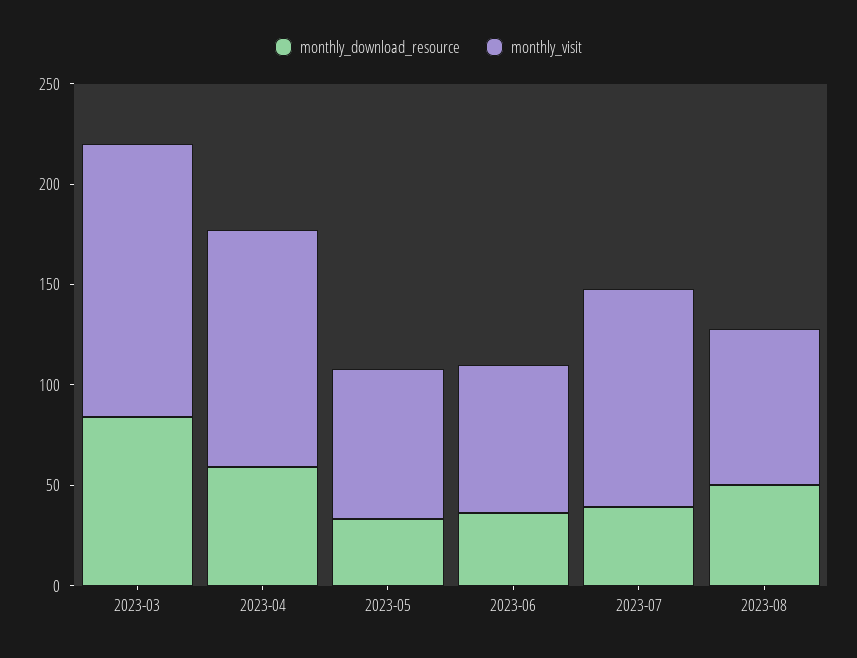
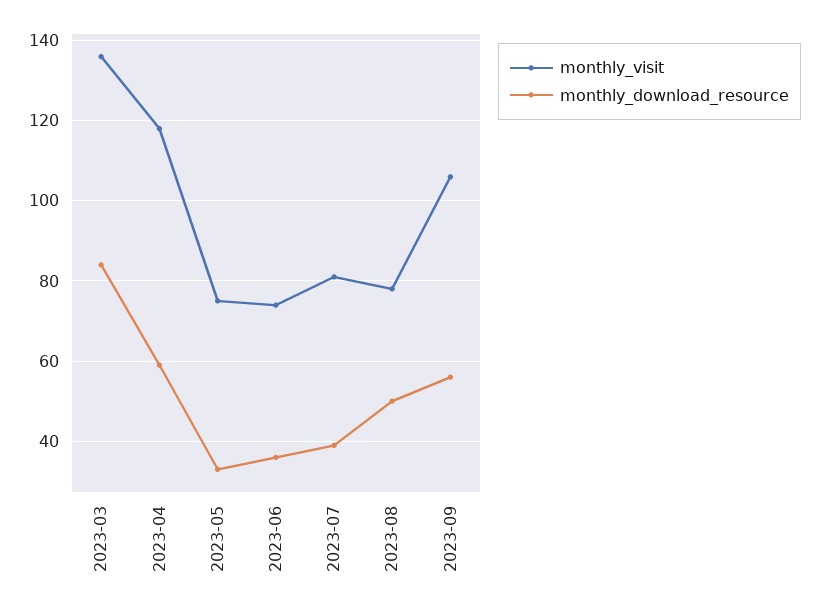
monthly_visit, 2023-07: 110 -> 80
monthly_visit, 2023-09: none -> 105
monthly_download_resource, 2023-09: none -> 55

